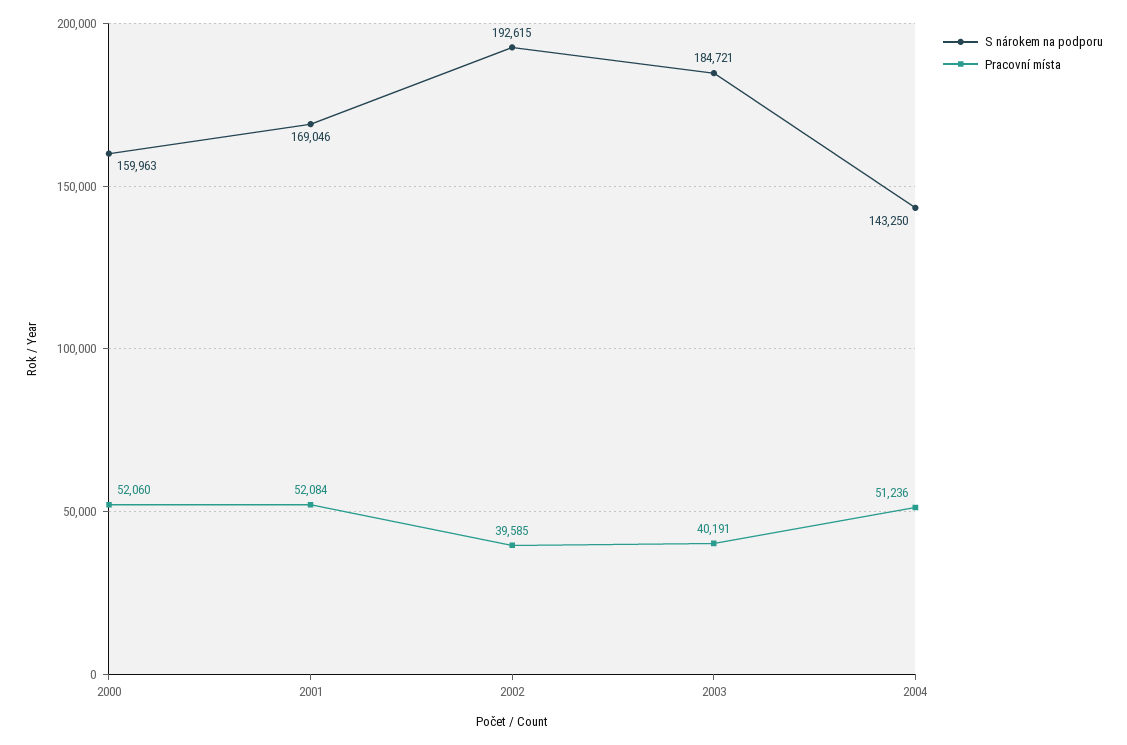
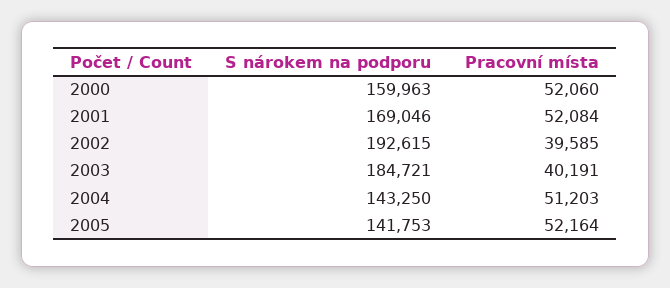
Pracovní místa, 2004: 51236 -> 51203
S nárokem na podporu, 2005: none -> 141753
Pracovní místa, 2005: none -> 52164

